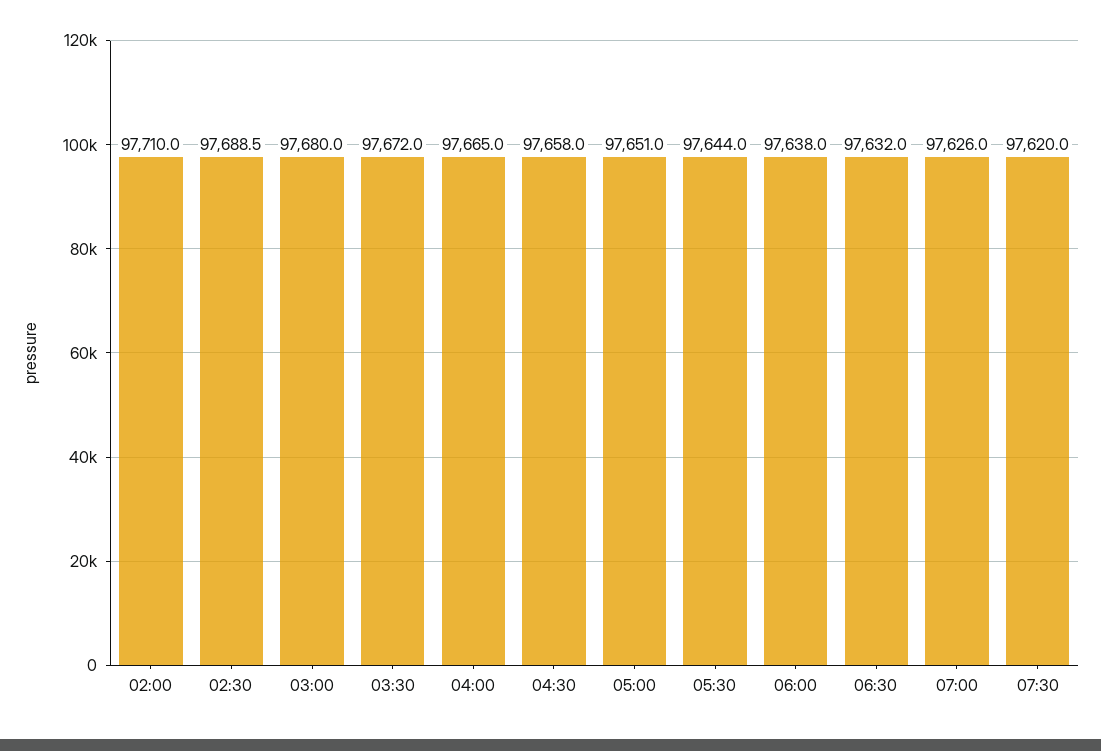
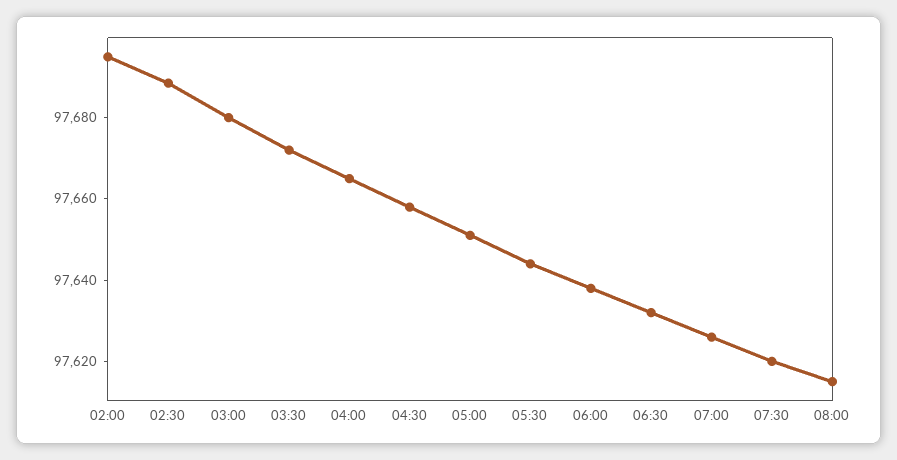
02:00: 97710 -> 97695
08:00: none -> 97615

